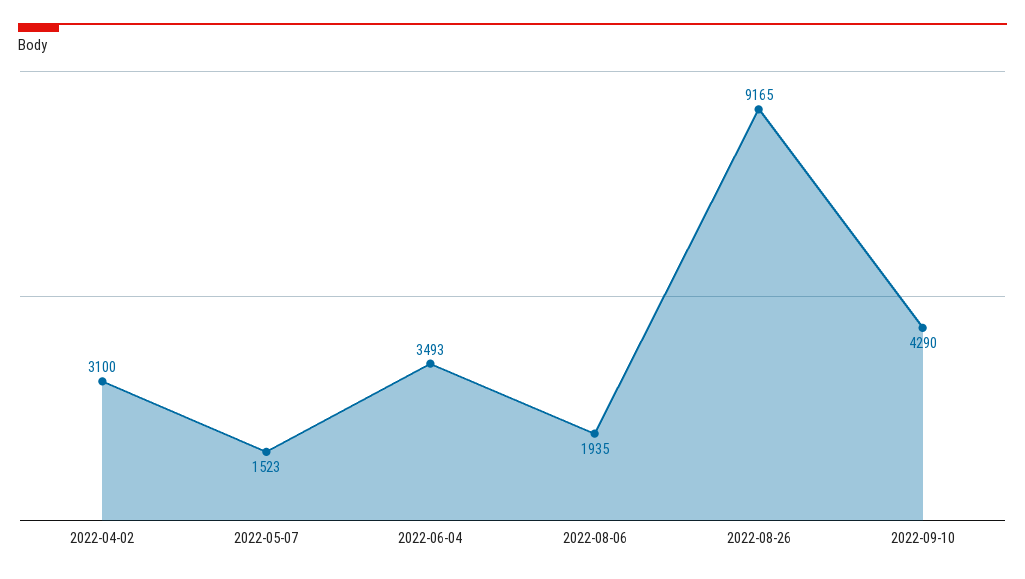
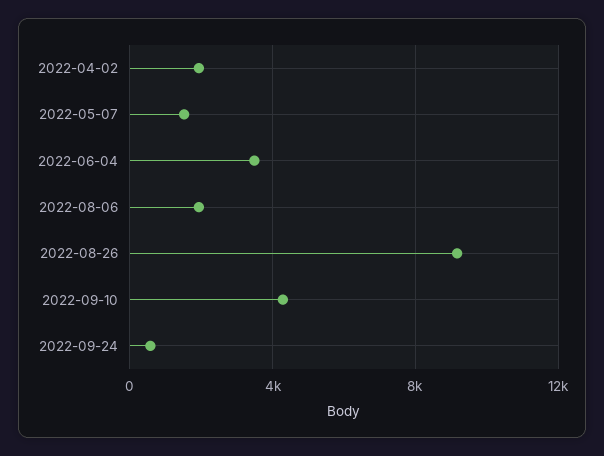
2022-04-02: 3100 -> 2000
2022-09-24: none -> 500

